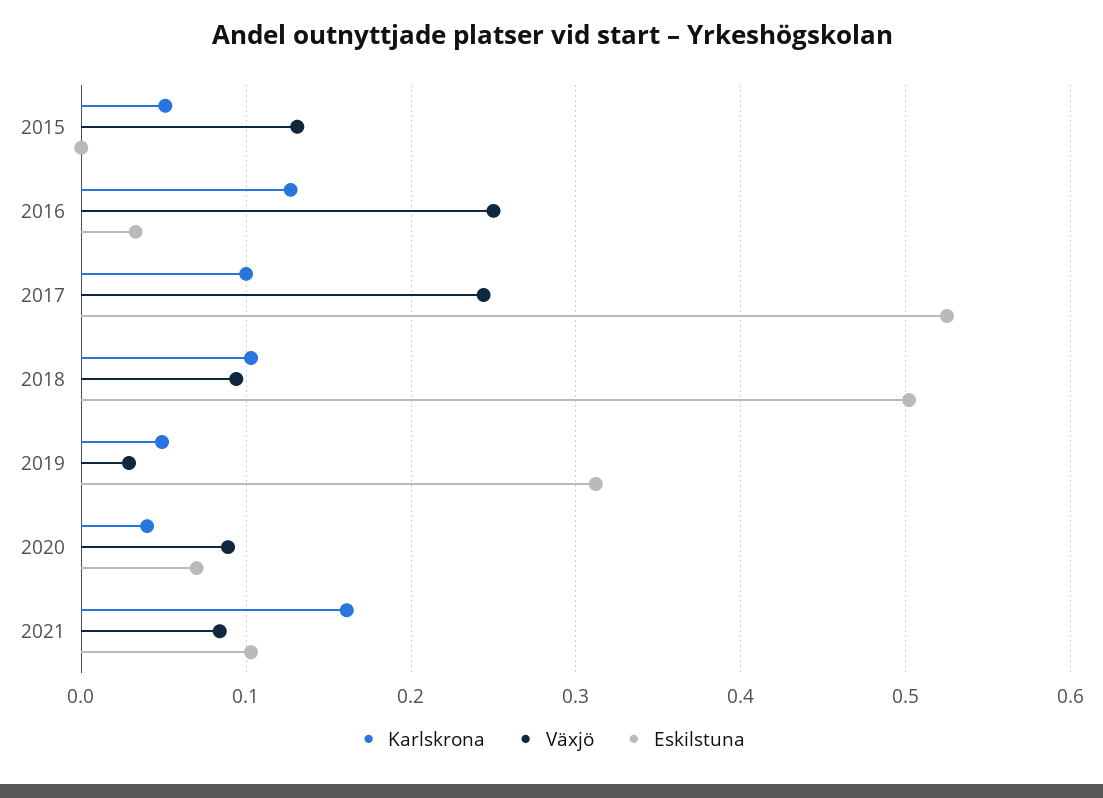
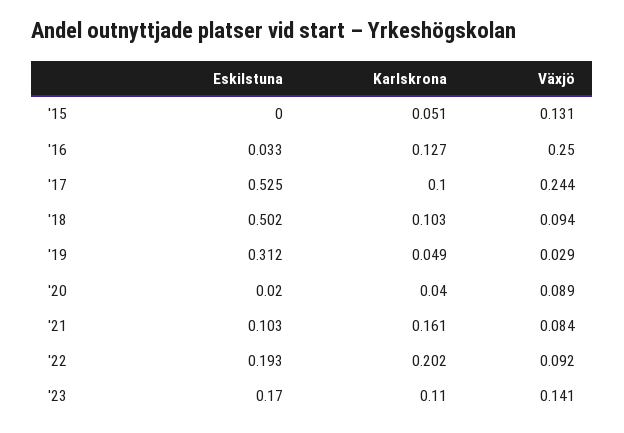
Eskilstuna, 2020: 0.07 -> 0.02
Eskilstuna, '22: none -> 0.193
Karlskrona, '22: none -> 0.202
Växjö, '22: none -> 0.092
Eskilstuna, '23: none -> 0.17
Karlskrona, '23: none -> 0.11
Växjö, '23: none -> 0.141

